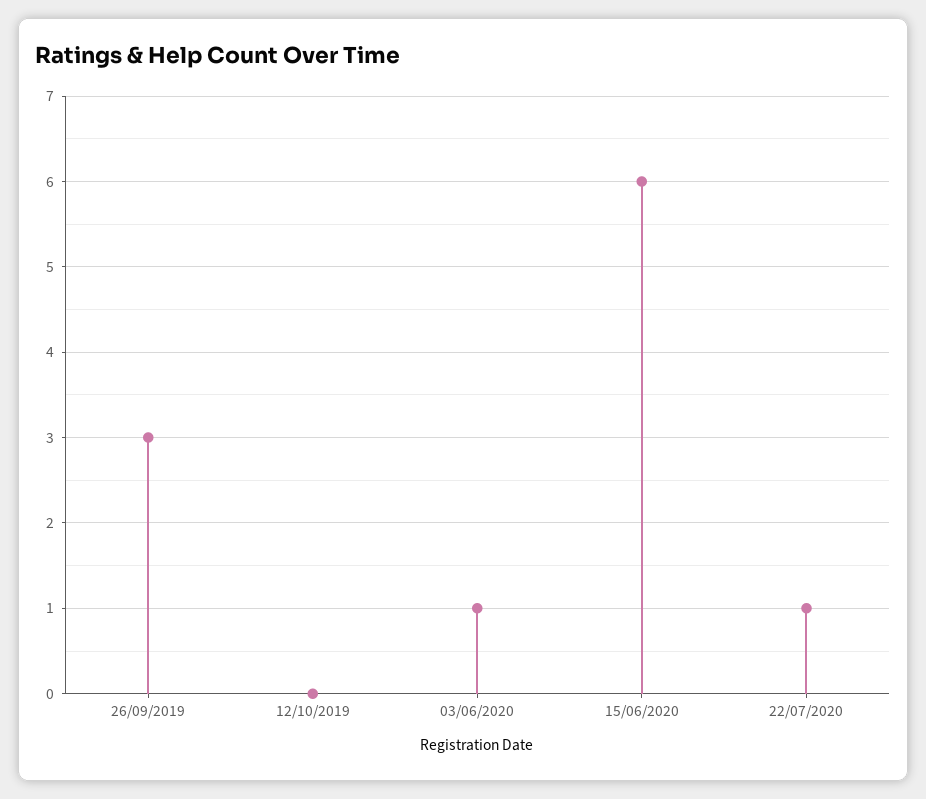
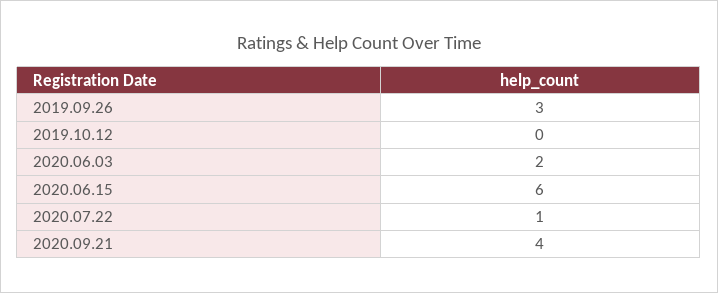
03/06/2020: 1 -> 2
2020.09.21: none -> 4

